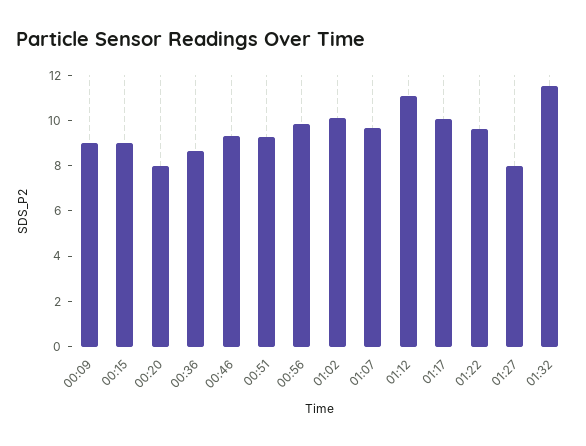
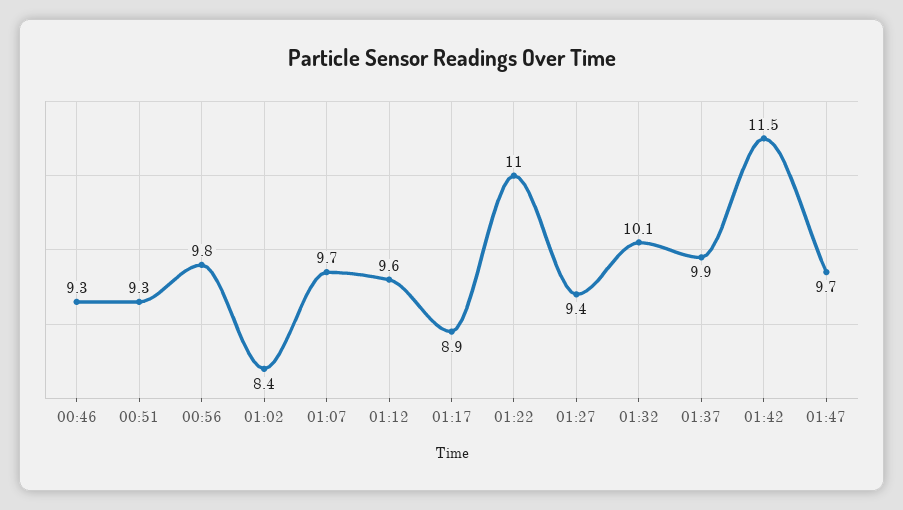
00:09: 9 -> none
00:15: 9 -> none
00:20: 8 -> none
00:36: 8.5 -> none
01:02: 10 -> 8.4
01:12: 11 -> 9.6
01:17: 10 -> 8.9
01:22: 9.5 -> 11
01:27: 8 -> 9.4
01:32: 11.5 -> 10.1
01:37: none -> 9.9
01:42: none -> 11.5
01:47: none -> 9.7

